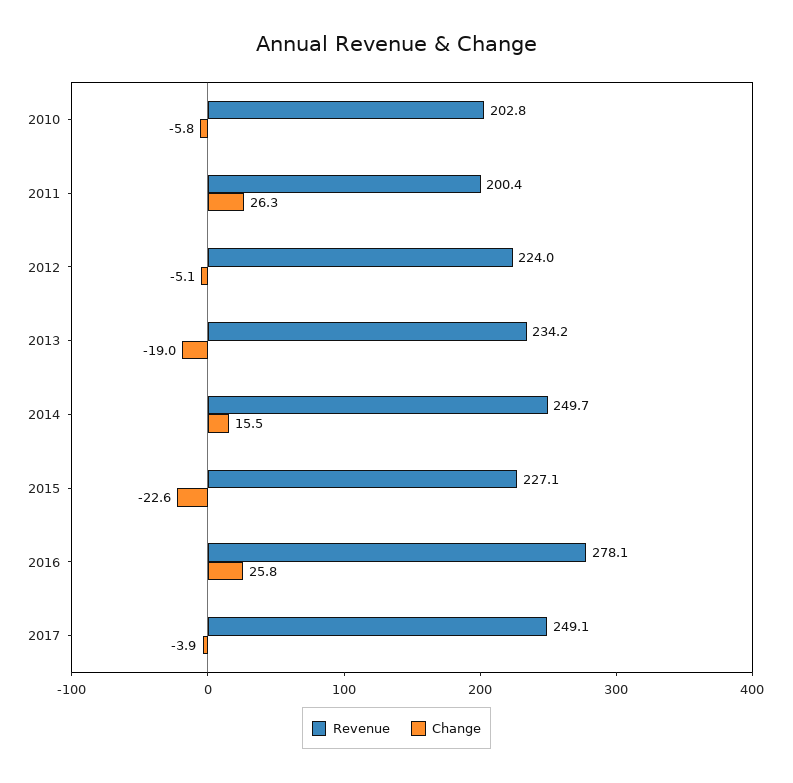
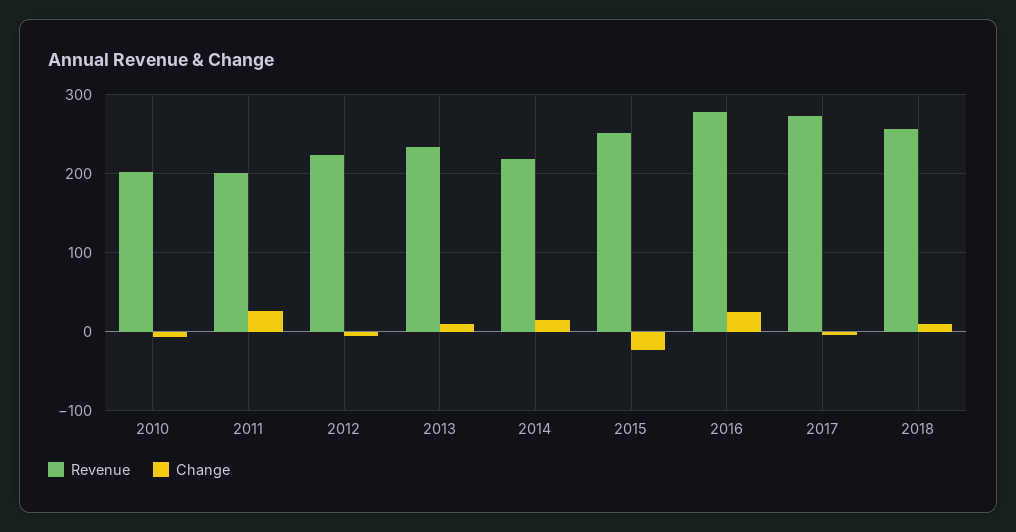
Change, 2013: -19 -> 10
Revenue, 2014: 249.7 -> 220
Revenue, 2015: 227.1 -> 250
Revenue, 2017: 249.1 -> 270
Revenue, 2018: none -> 260
Change, 2018: none -> 10

